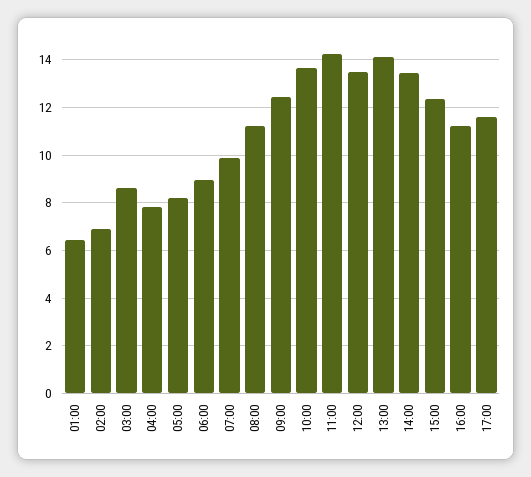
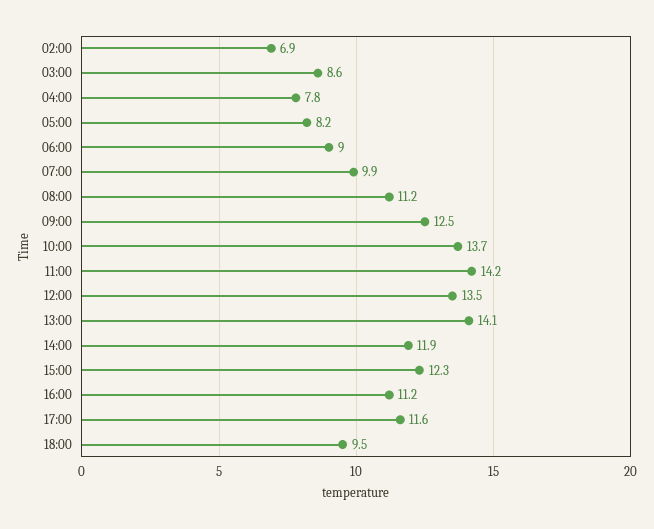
01:00: 6.5 -> none
14:00: 13.5 -> 11.9
18:00: none -> 9.5

